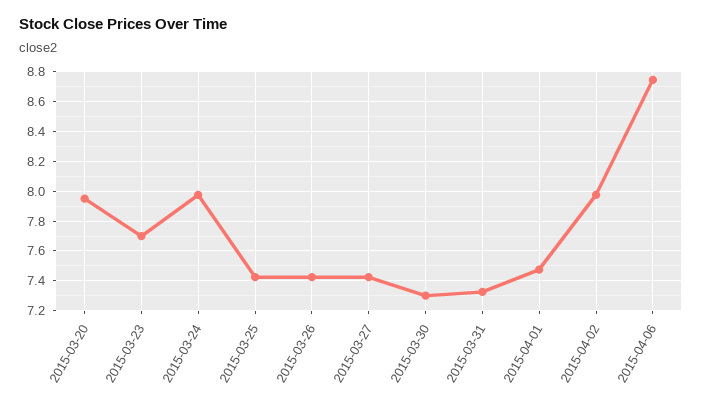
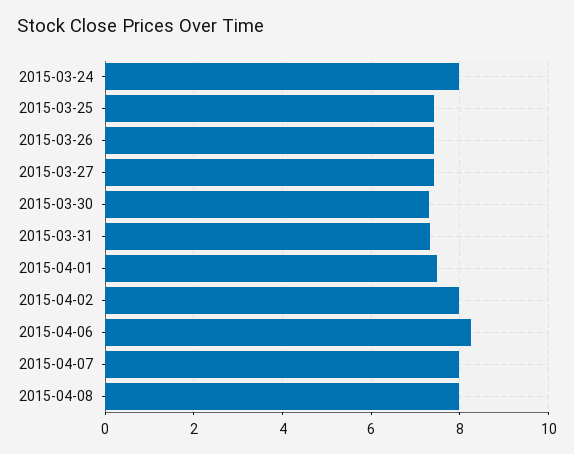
2015-03-20: 7.95 -> none
2015-03-23: 7.7 -> none
2015-04-06: 8.75 -> 8.2
2015-04-07: none -> 8
2015-04-08: none -> 8

